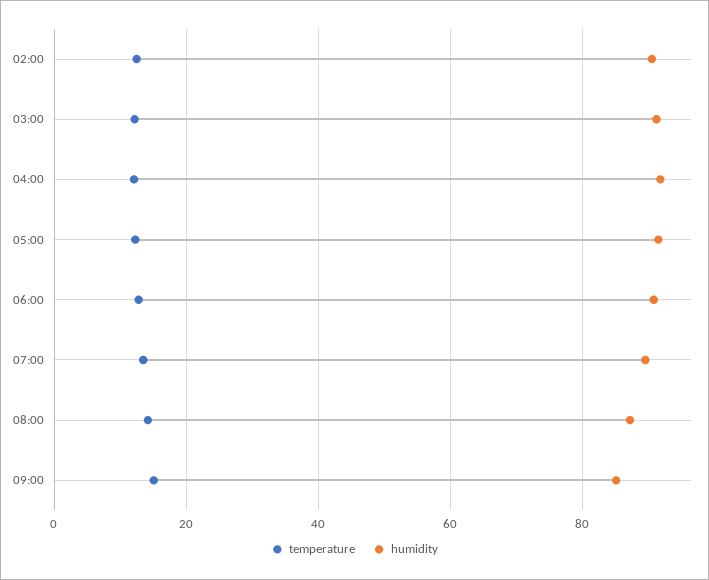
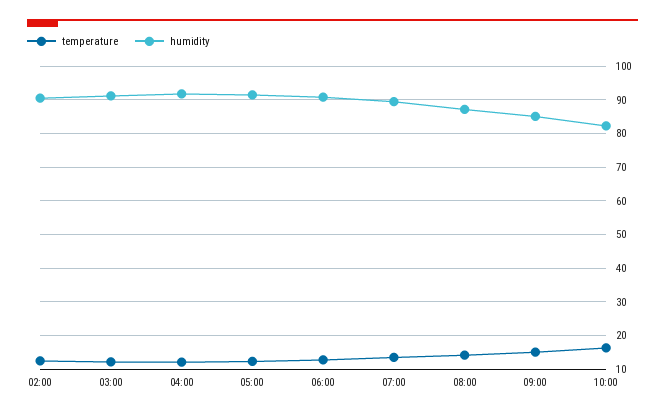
temperature, 10:00: none -> 16
humidity, 10:00: none -> 82

